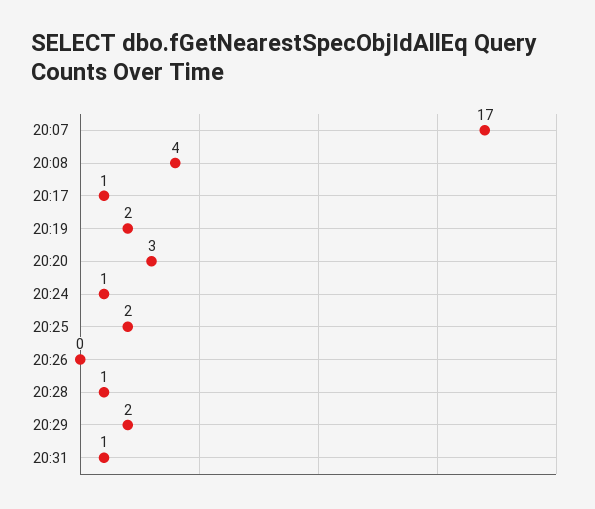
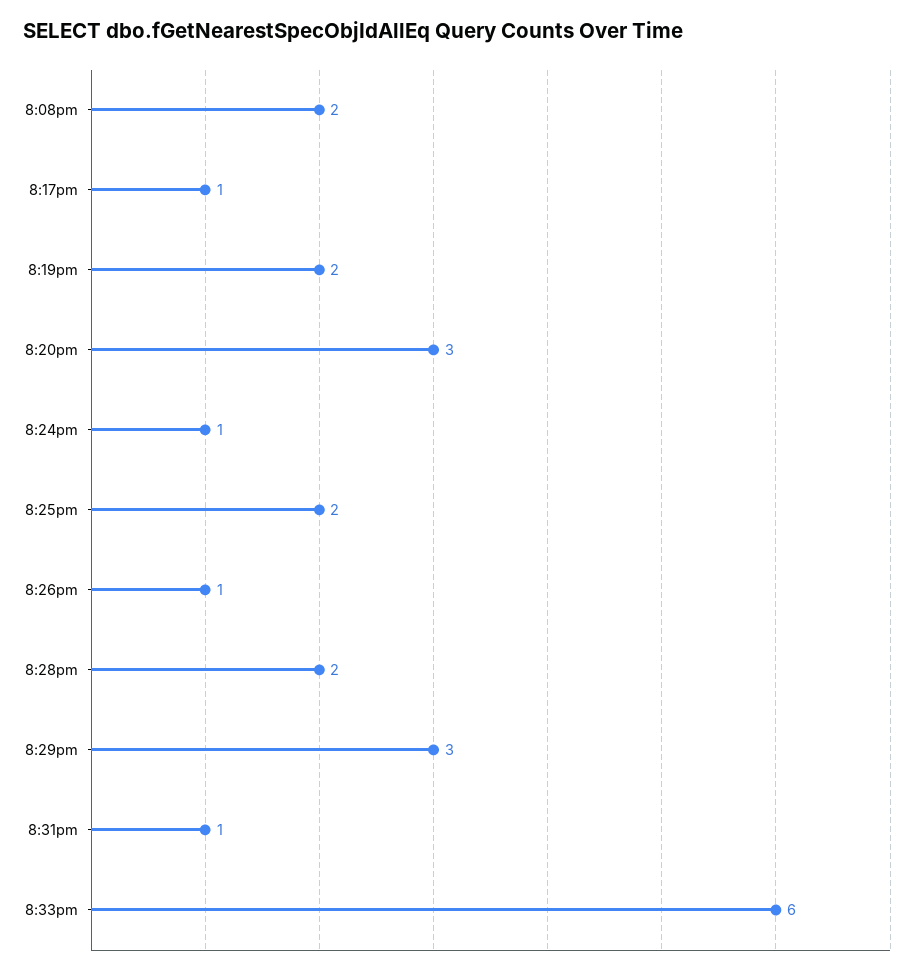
20:07: 17 -> none
20:08: 4 -> 2
20:26: 0 -> 1
20:28: 1 -> 2
20:29: 2 -> 3
8:33pm: none -> 6

